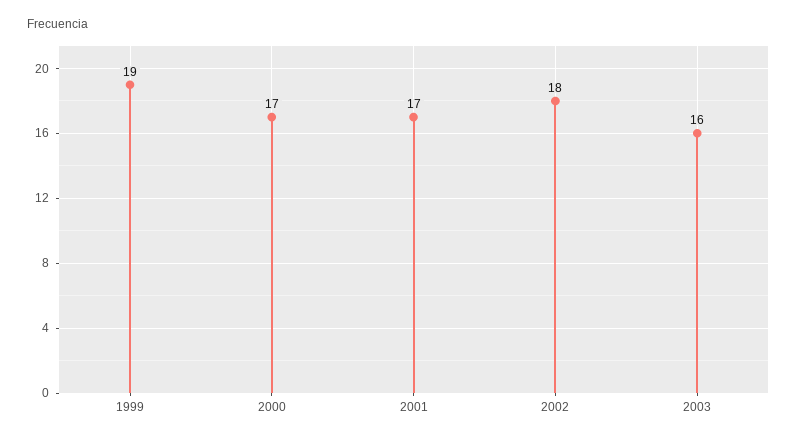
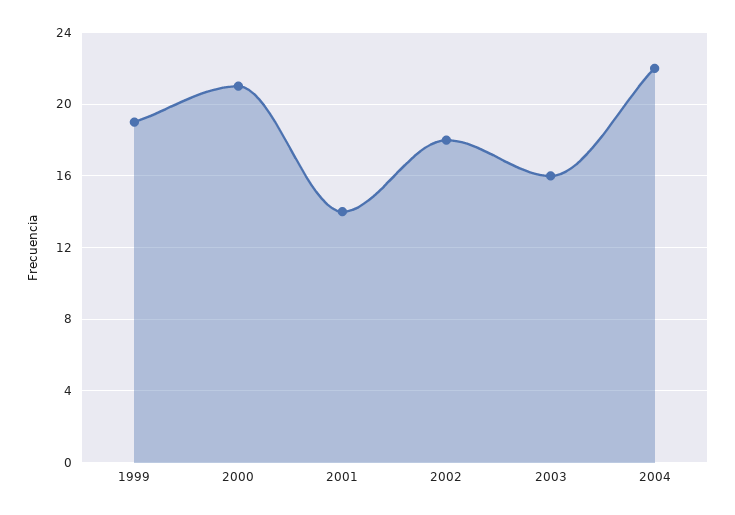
2000: 17 -> 21
2001: 17 -> 14
2004: none -> 22

